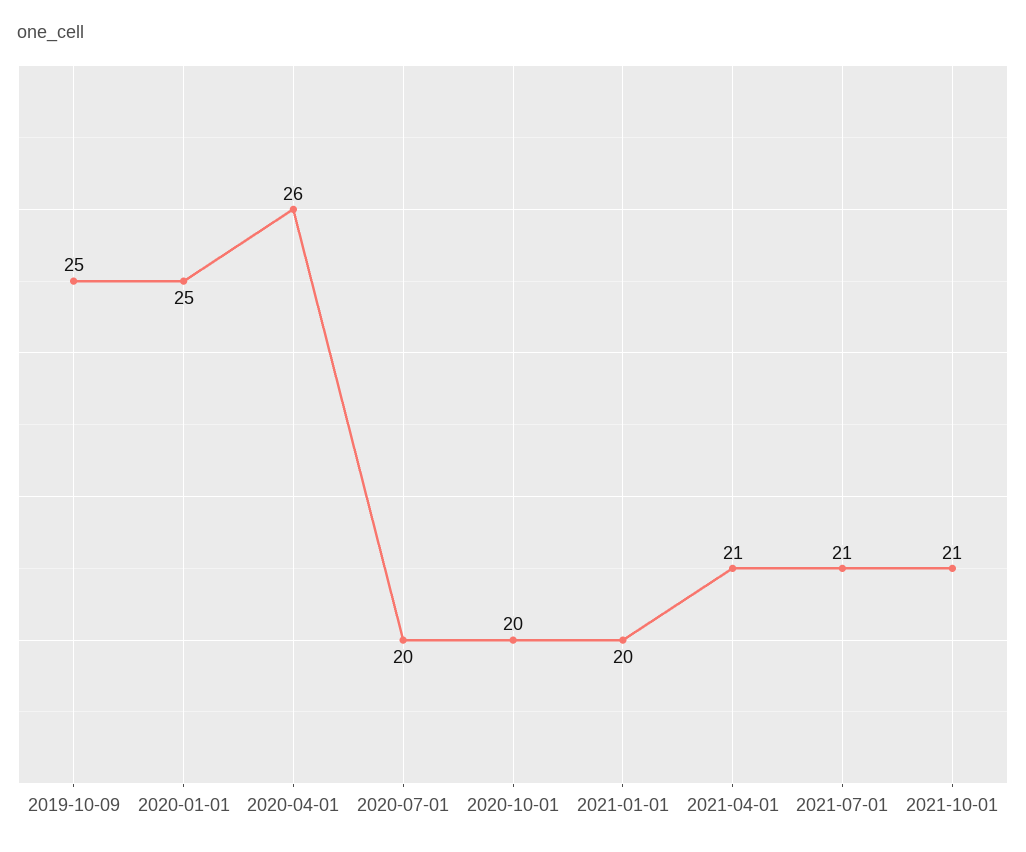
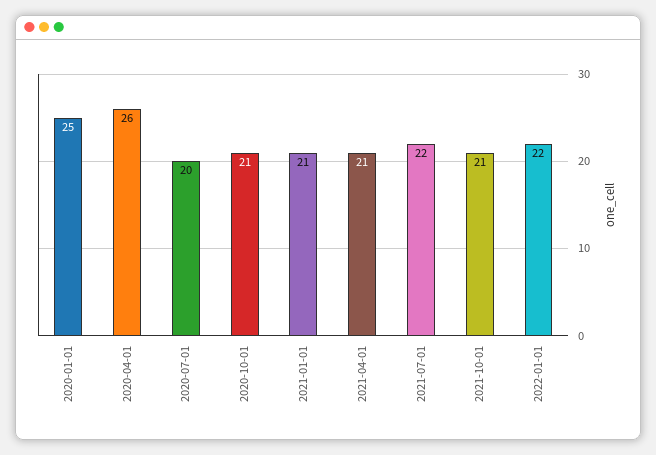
2019-10-09: 25 -> none
2020-10-01: 20 -> 21
2021-01-01: 20 -> 21
2021-07-01: 21 -> 22
2022-01-01: none -> 22

